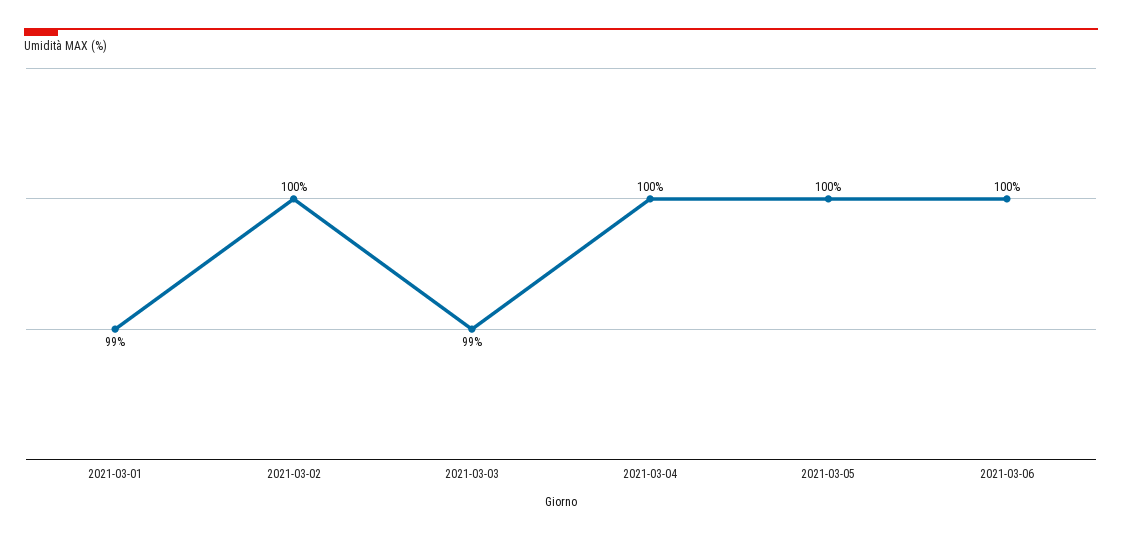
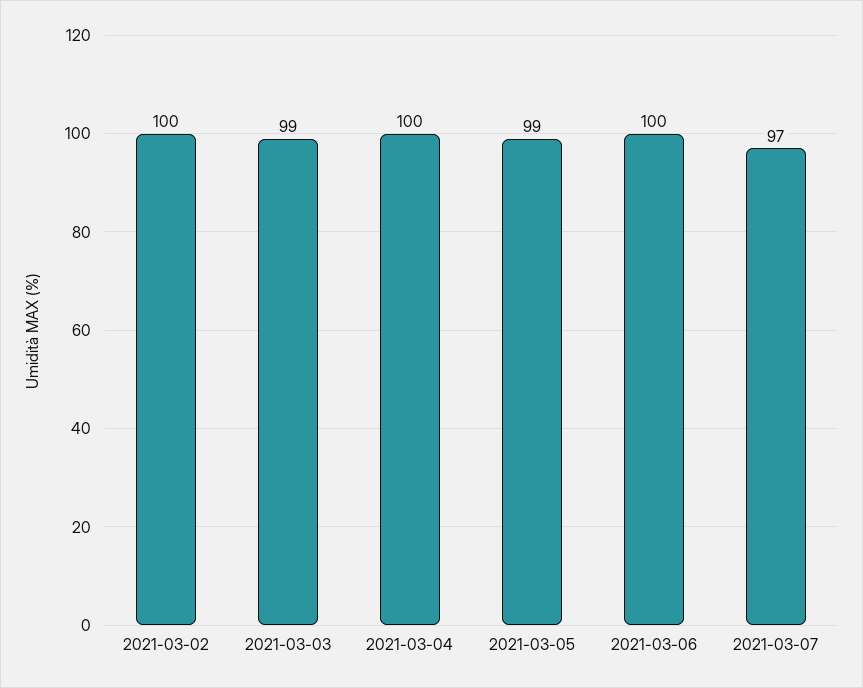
2021-03-01: 99 -> none
2021-03-05: 100 -> 99
2021-03-07: none -> 97

